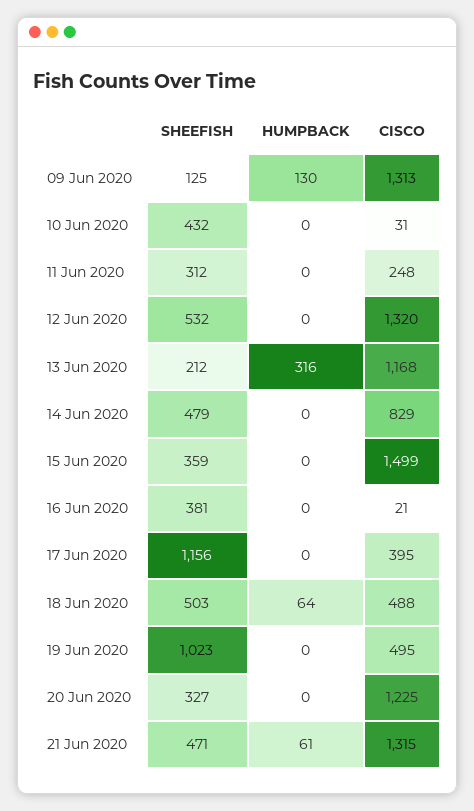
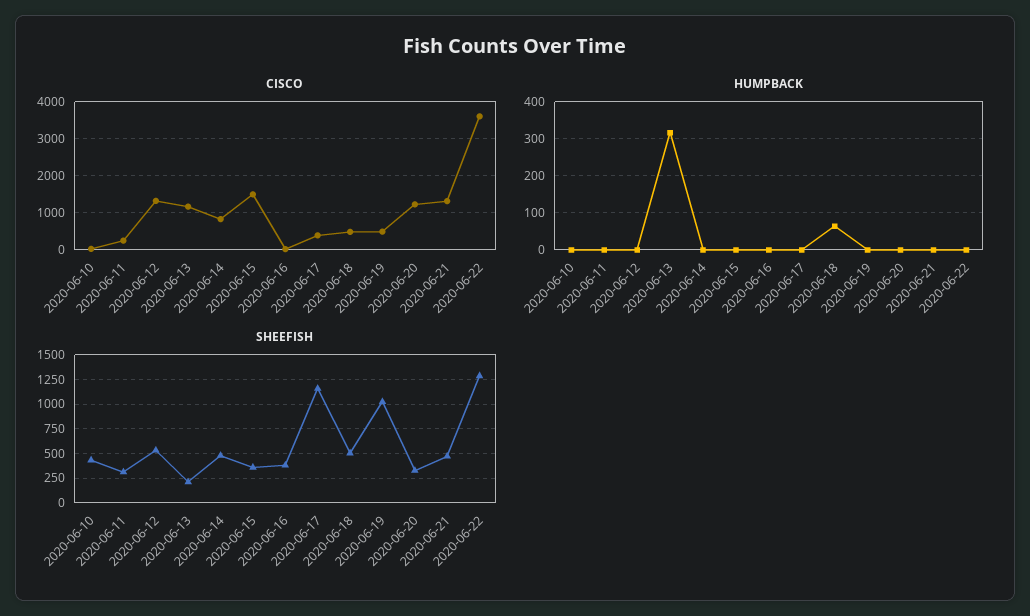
SHEEFISH, 09 Jun 2020: 125 -> none
HUMPBACK, 09 Jun 2020: 130 -> none
CISCO, 09 Jun 2020: 1313 -> none
HUMPBACK, 21 Jun 2020: 61 -> 0
CISCO, 2020-06-22: none -> 3600
HUMPBACK, 2020-06-22: none -> 0
SHEEFISH, 2020-06-22: none -> 1250

